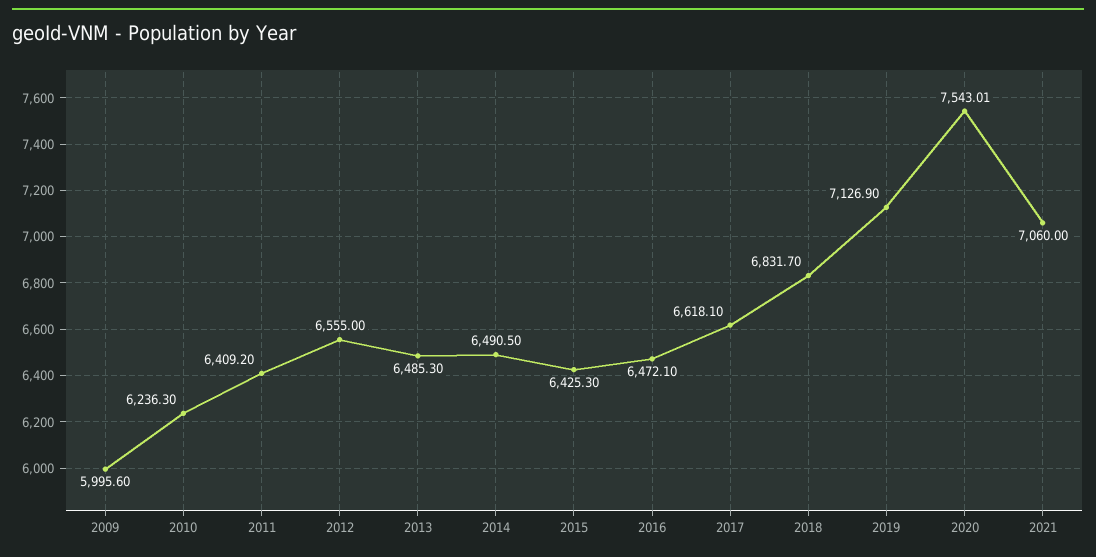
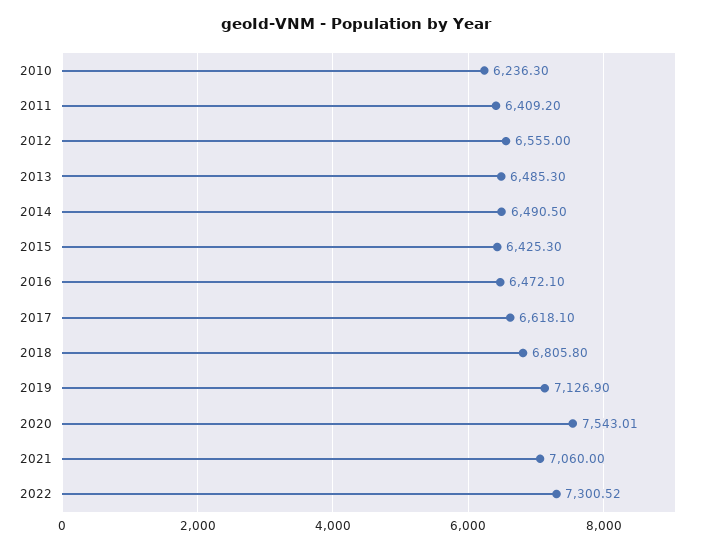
2009: 5995.6 -> none
2018: 6831.7 -> 6805.8
2022: none -> 7300.52

